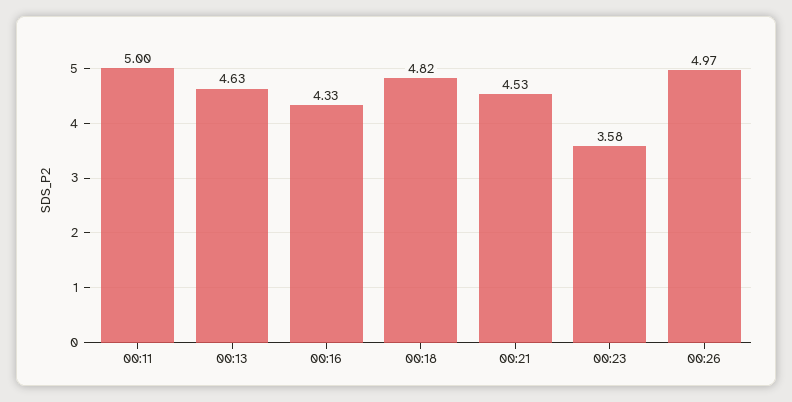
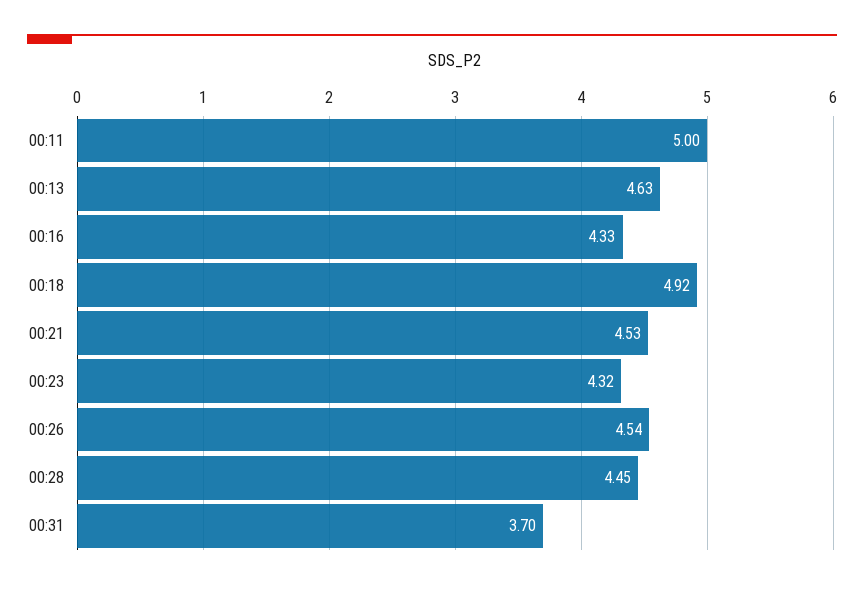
00:18: 4.82 -> 4.92
00:23: 3.58 -> 4.32
00:26: 4.97 -> 4.54
00:28: none -> 4.45
00:31: none -> 3.7

